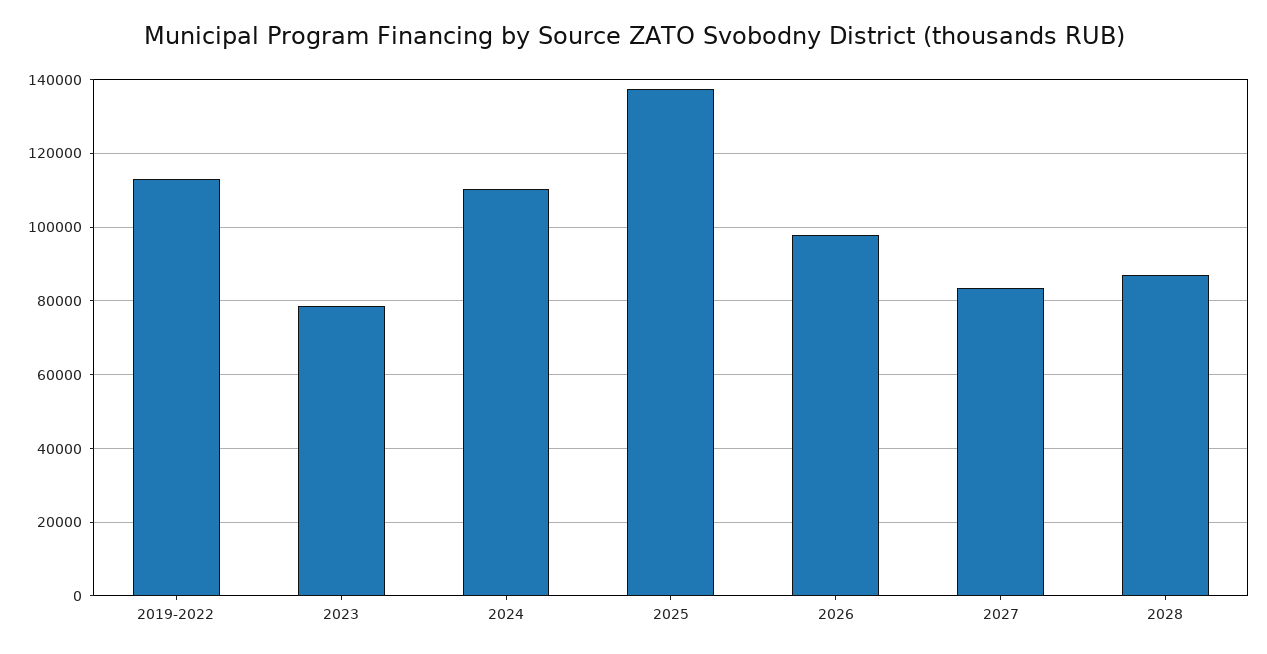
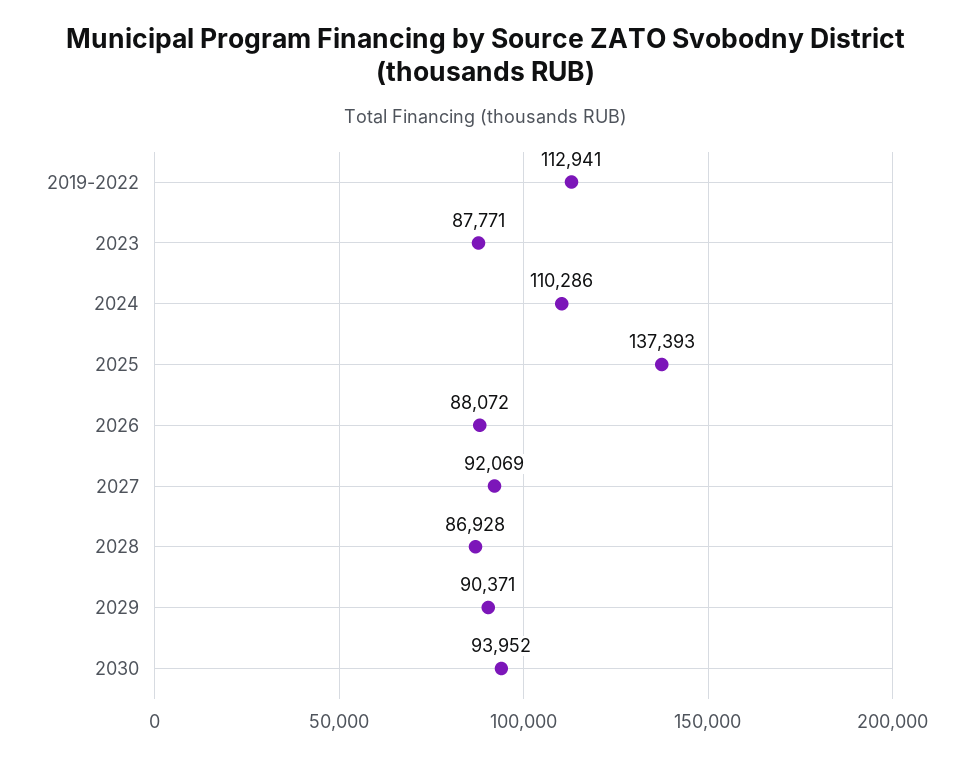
2023: 78000 -> 87771
2026: 98000 -> 88072
2027: 84000 -> 92069
2029: none -> 90371
2030: none -> 93952

